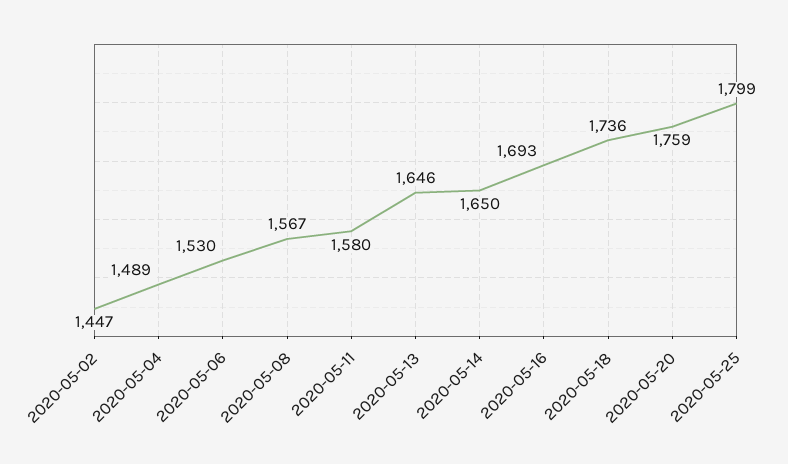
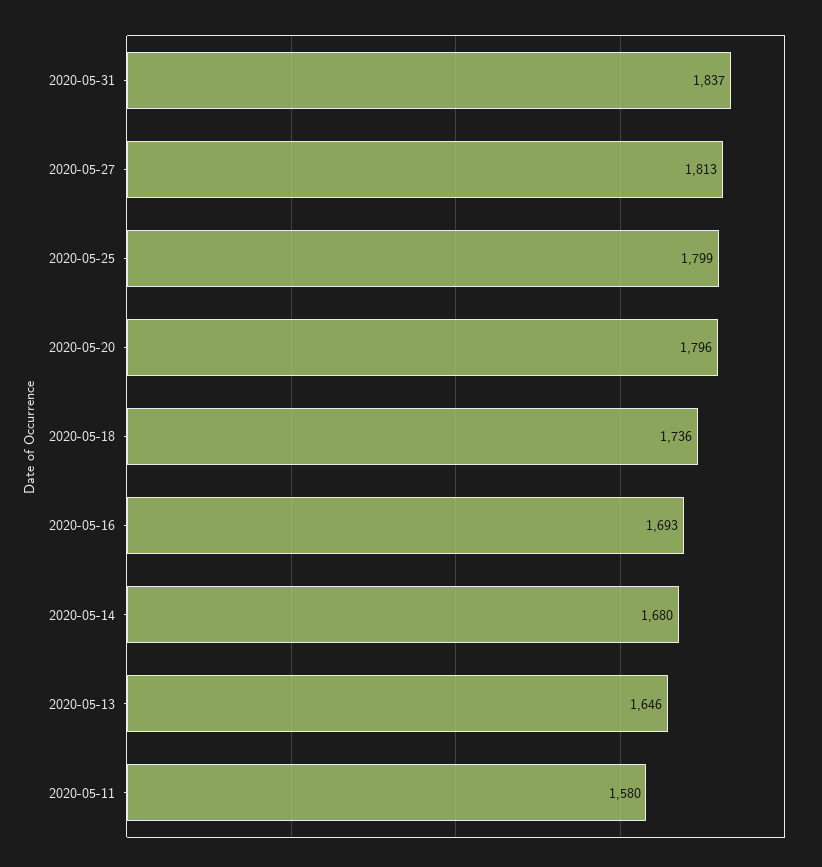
2020-05-02: 1447 -> none
2020-05-04: 1489 -> none
2020-05-06: 1530 -> none
2020-05-08: 1567 -> none
2020-05-14: 1650 -> 1680
2020-05-20: 1759 -> 1796
2020-05-31: none -> 1837
2020-05-27: none -> 1813

